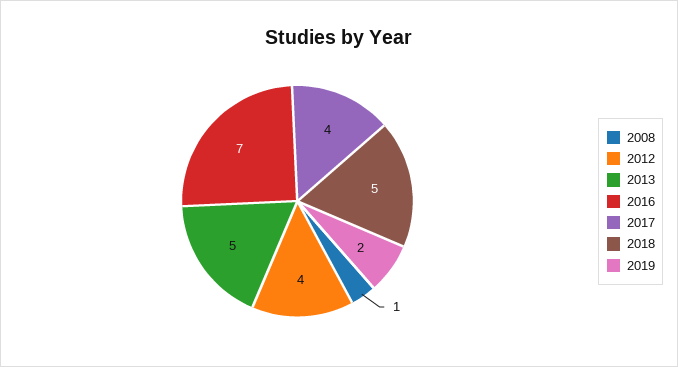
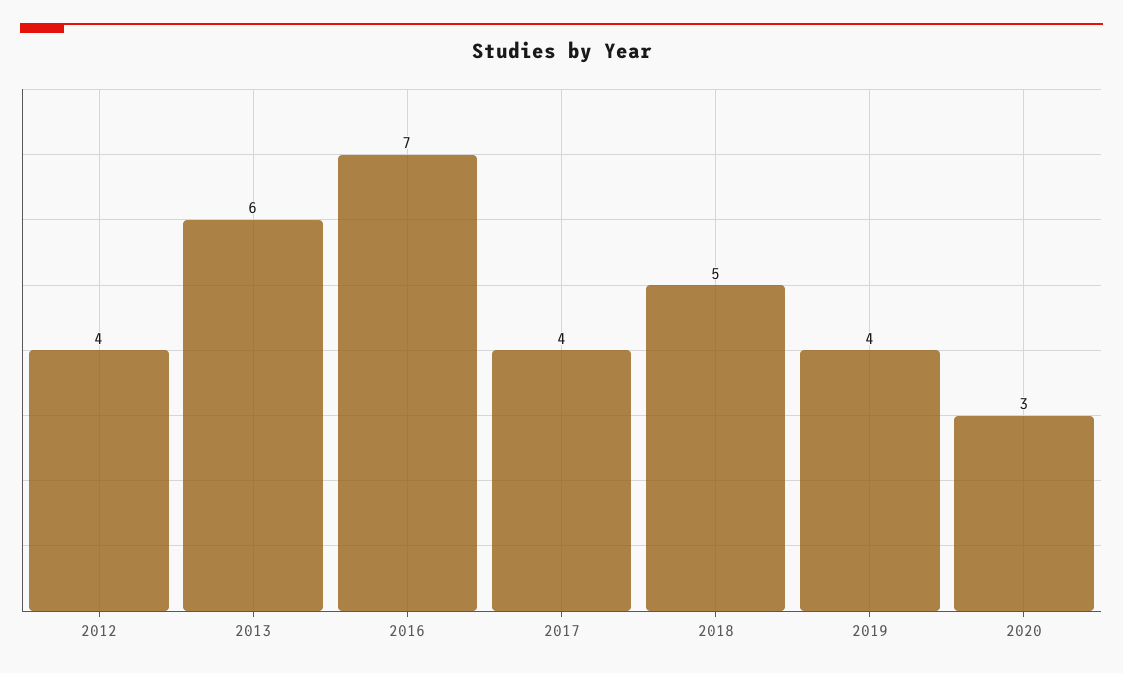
2008: 1 -> none
2013: 5 -> 6
2019: 2 -> 4
2020: none -> 3

